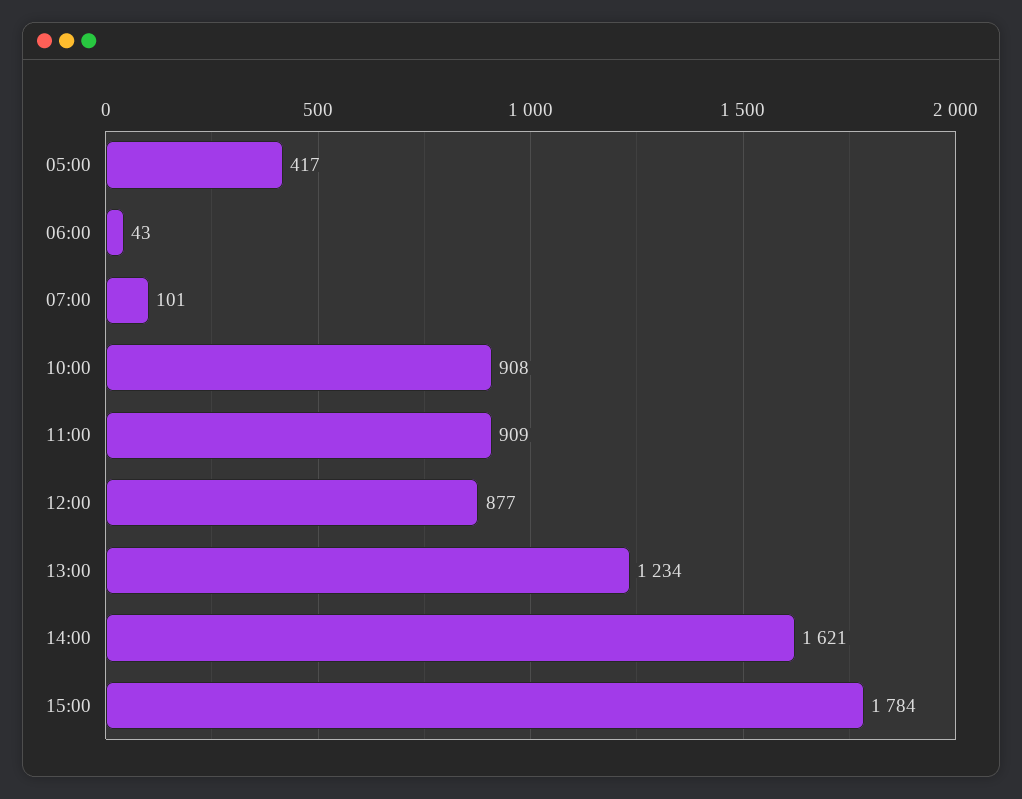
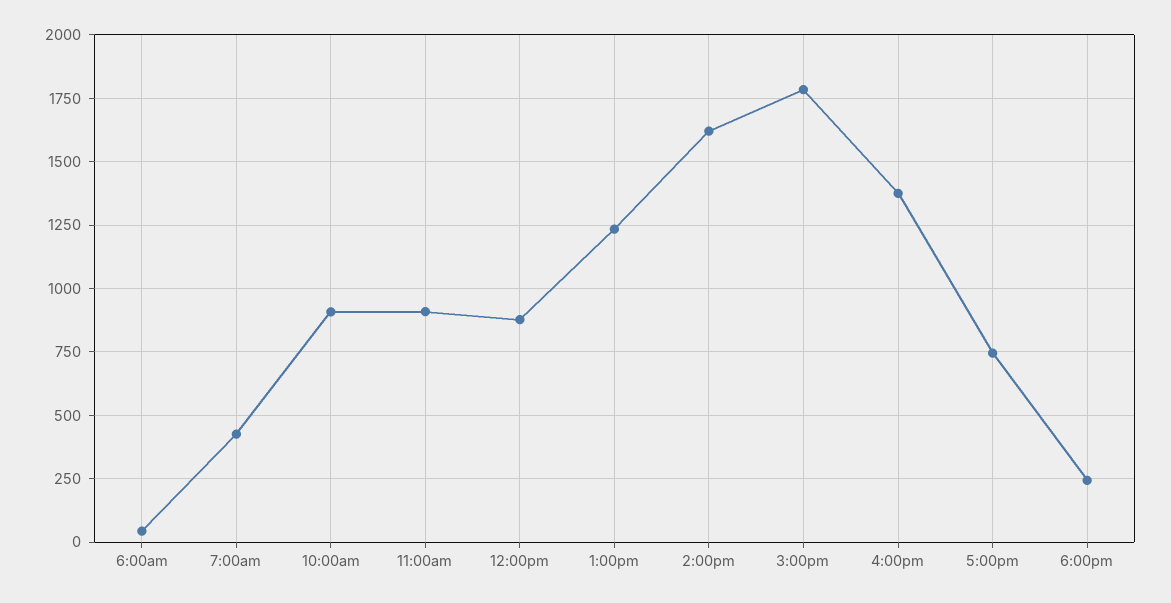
05:00: 417 -> none
07:00: 101 -> 425
4:00pm: none -> 1375
5:00pm: none -> 750
6:00pm: none -> 250

